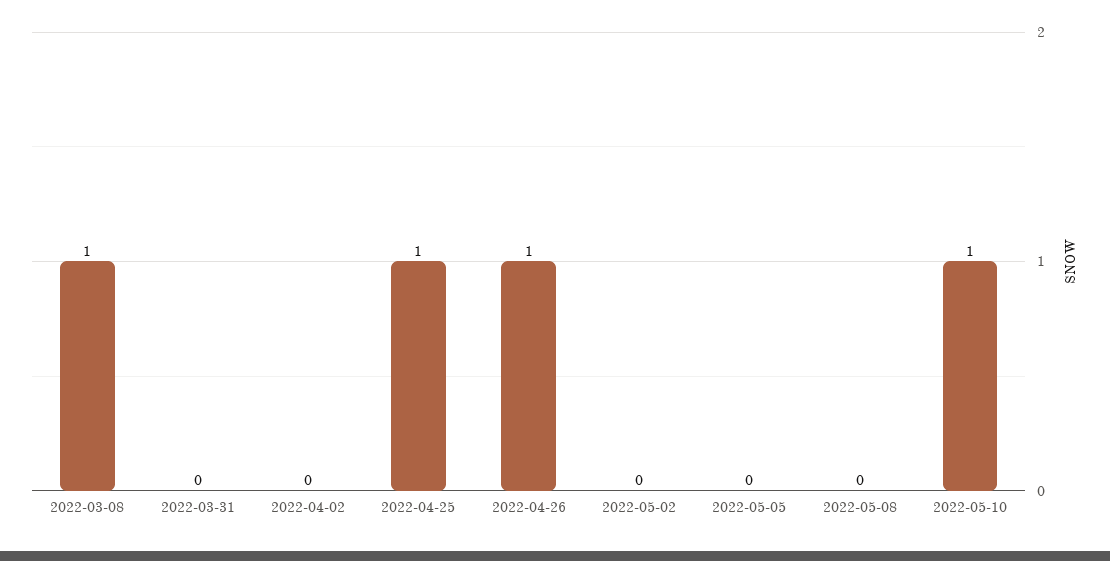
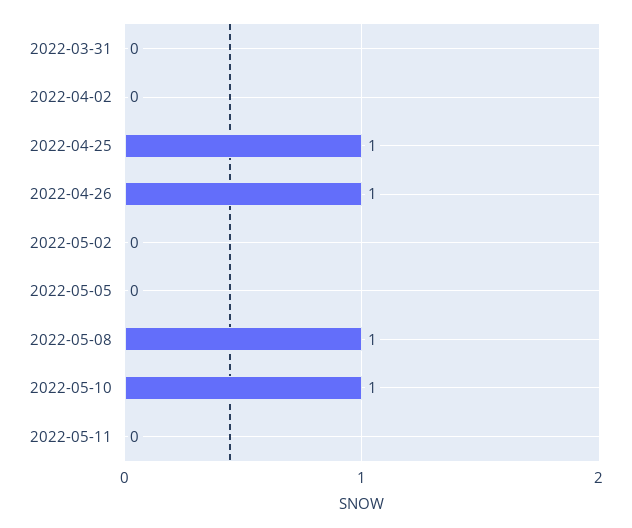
2022-03-08: 1 -> none
2022-05-08: 0 -> 1
2022-05-11: none -> 0

